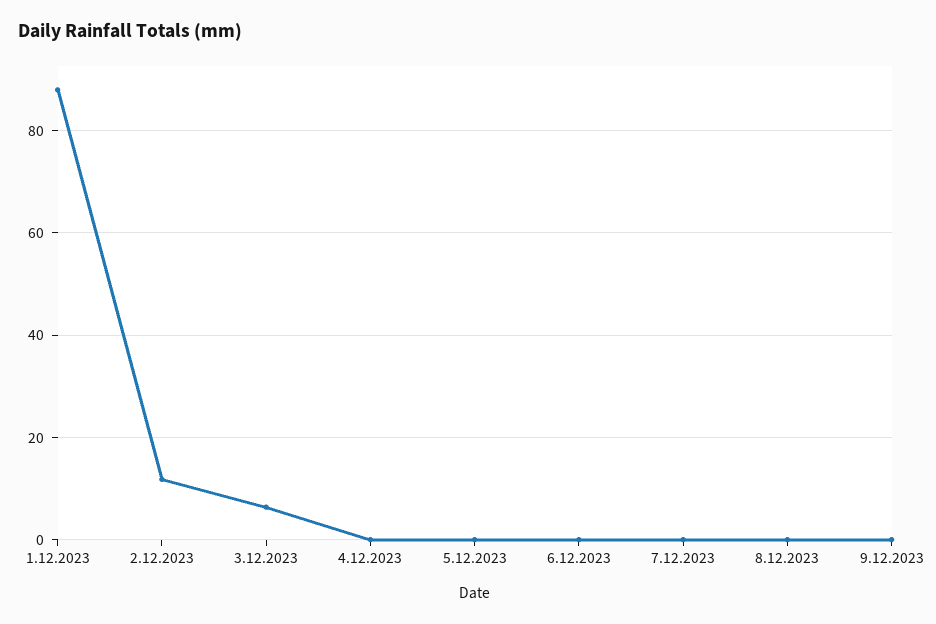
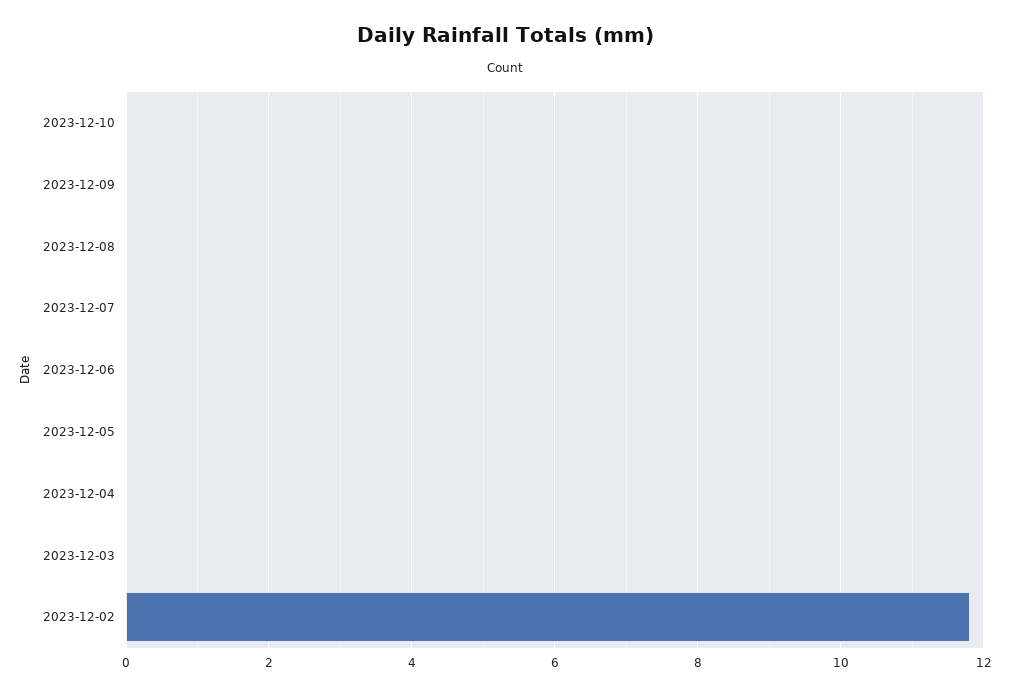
1.12.2023: 88 -> none
3.12.2023: 6 -> 0
2023-12-10: none -> 0

